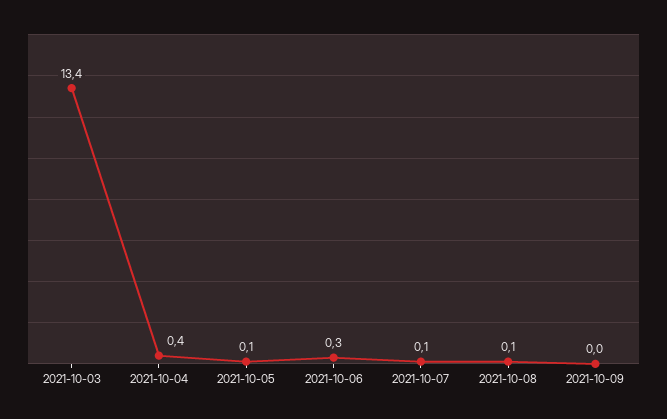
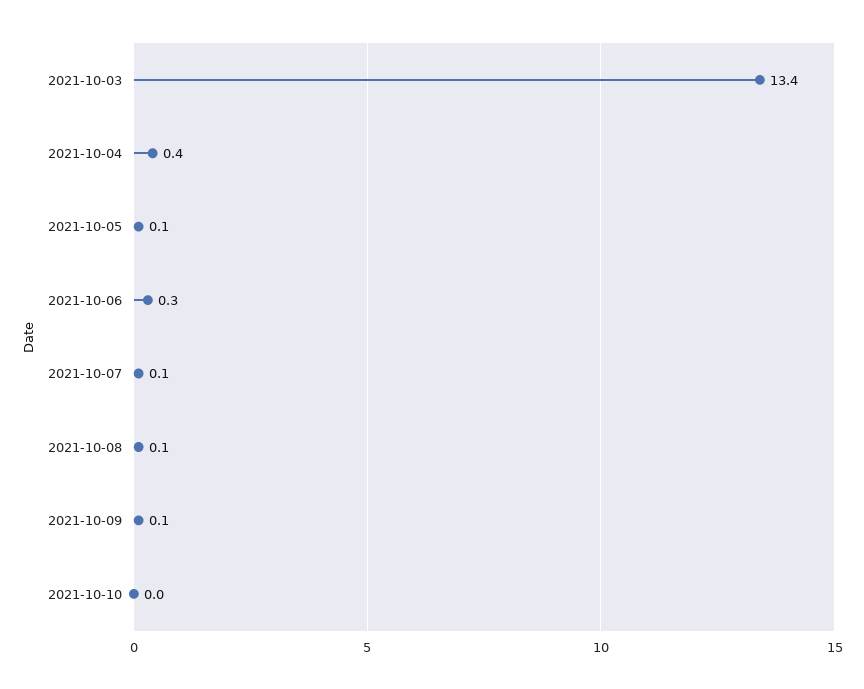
2021-10-09: 0 -> 0.1
2021-10-10: none -> 0

